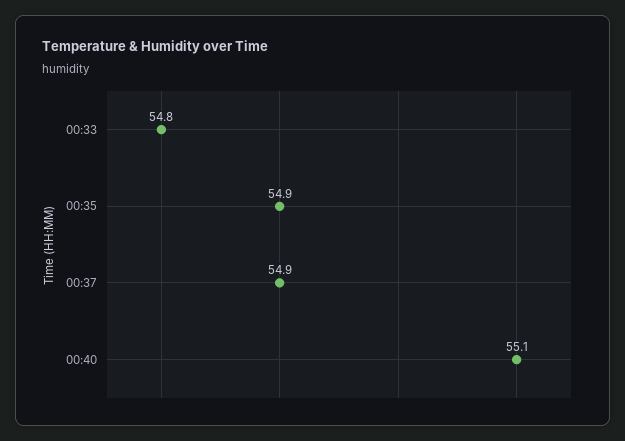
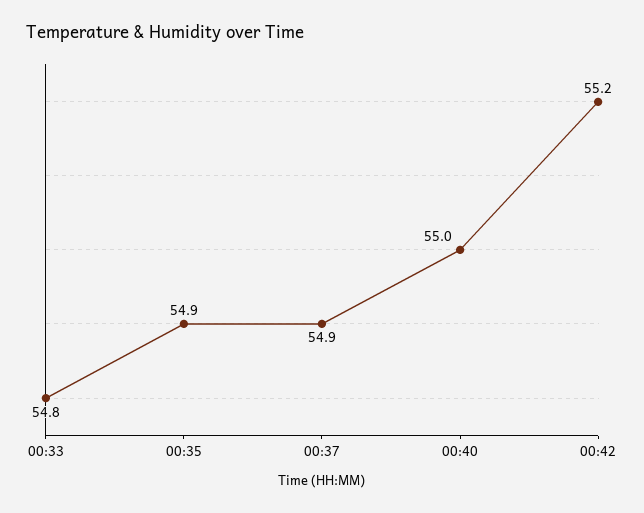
00:40: 55.1 -> 55
00:42: none -> 55.2

